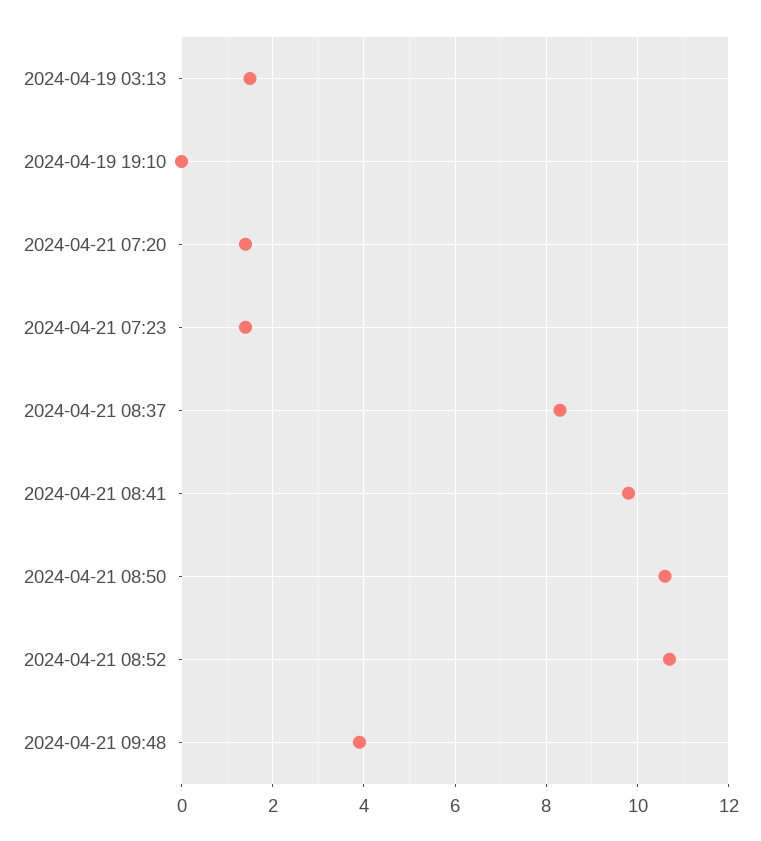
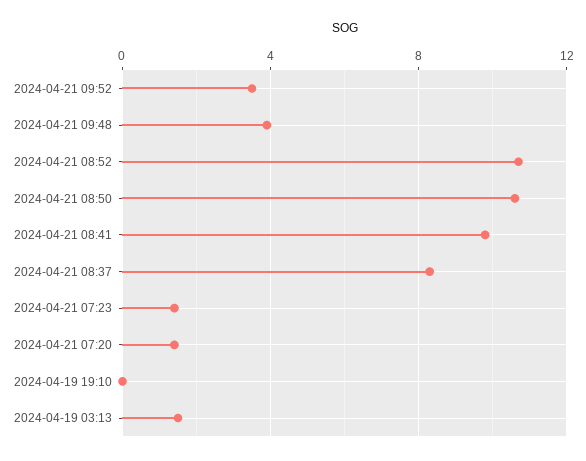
2024-04-21 09:52: none -> 3.5

